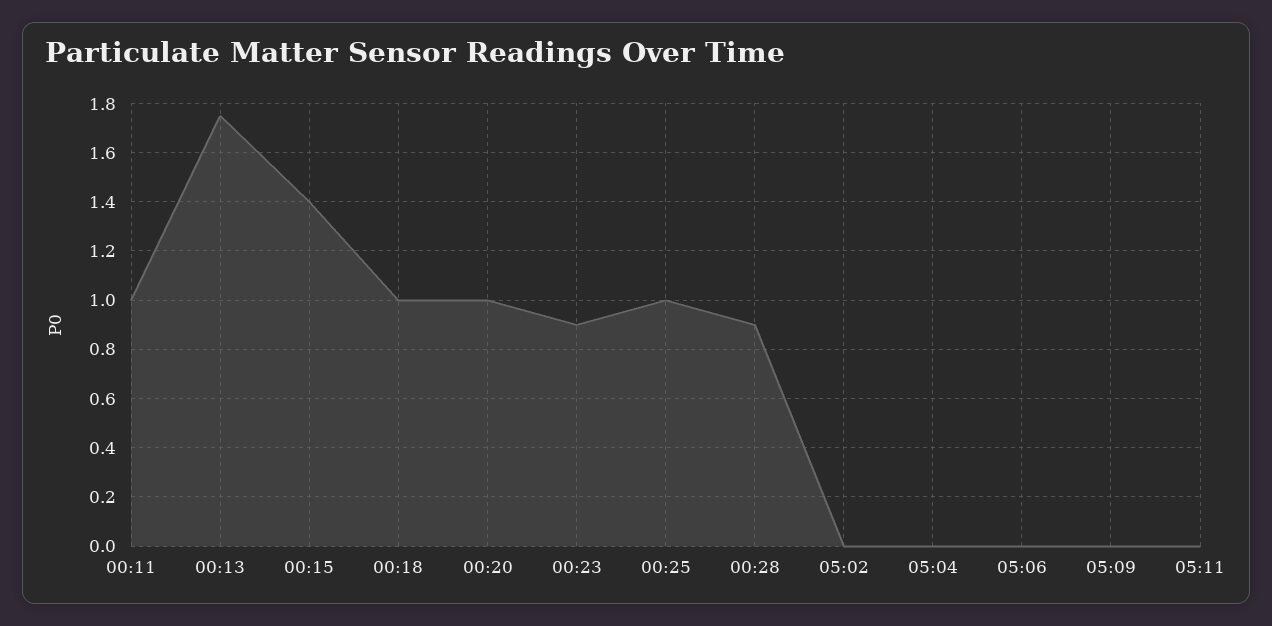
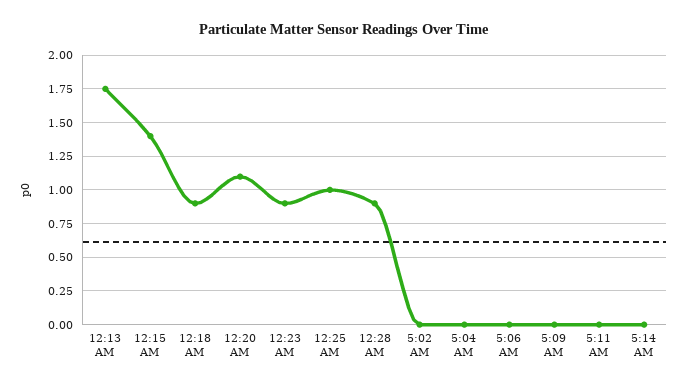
00:11: 1 -> none
00:18: 1 -> 0.9
00:20: 1 -> 1.1
5:14 AM: none -> 0

